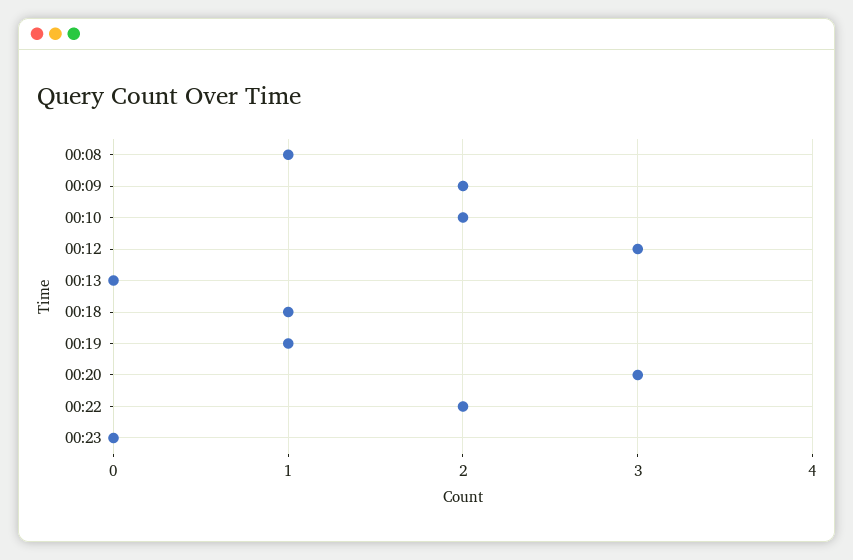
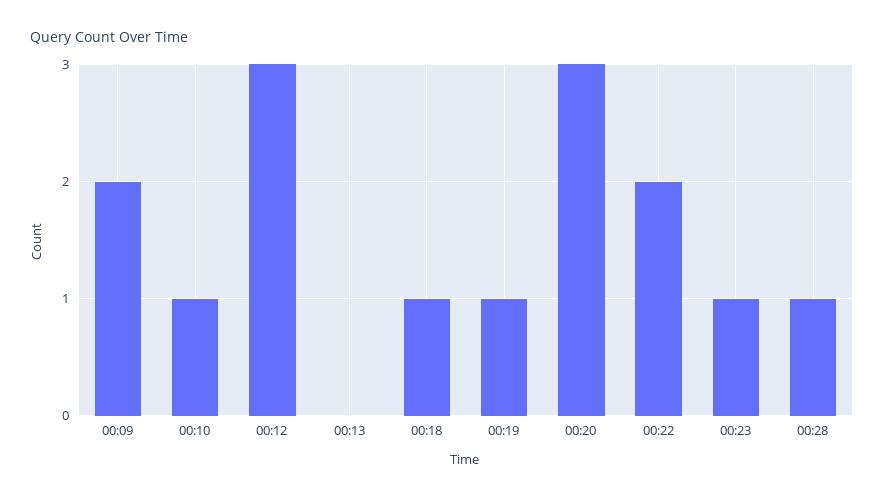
00:08: 1 -> none
00:10: 2 -> 1
00:23: 0 -> 1
00:28: none -> 1

